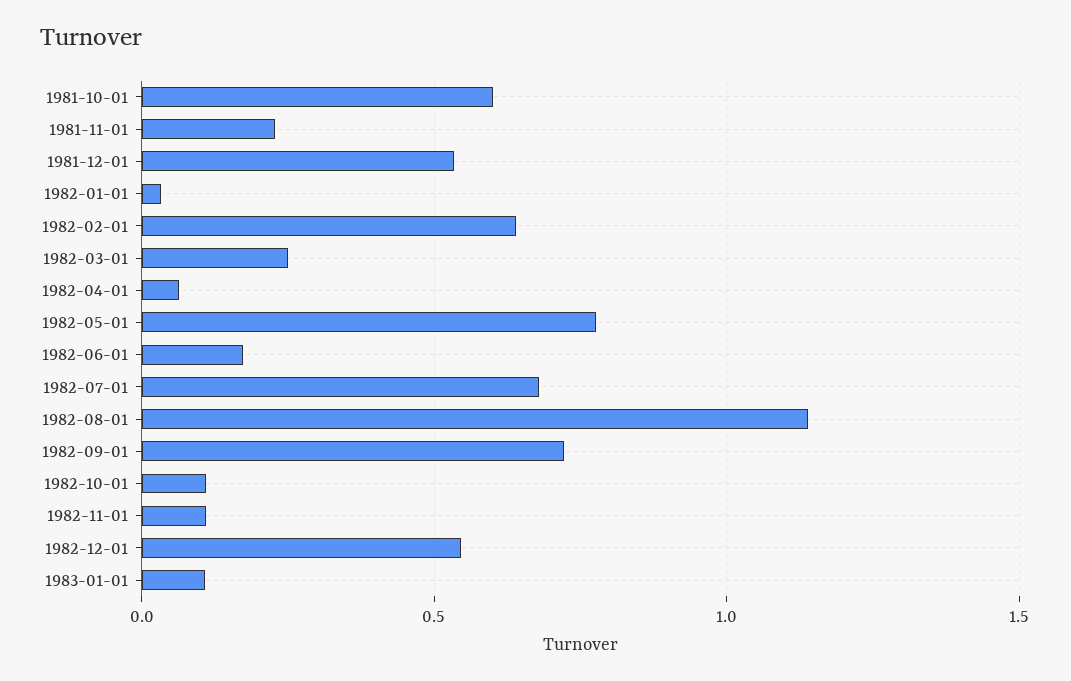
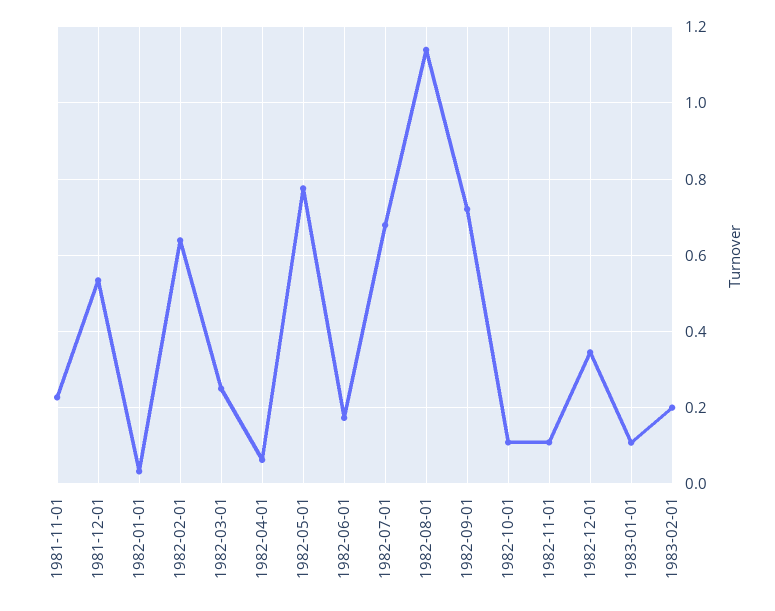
1981-10-01: 0.6 -> none
1982-12-01: 0.55 -> 0.34
1983-02-01: none -> 0.2

